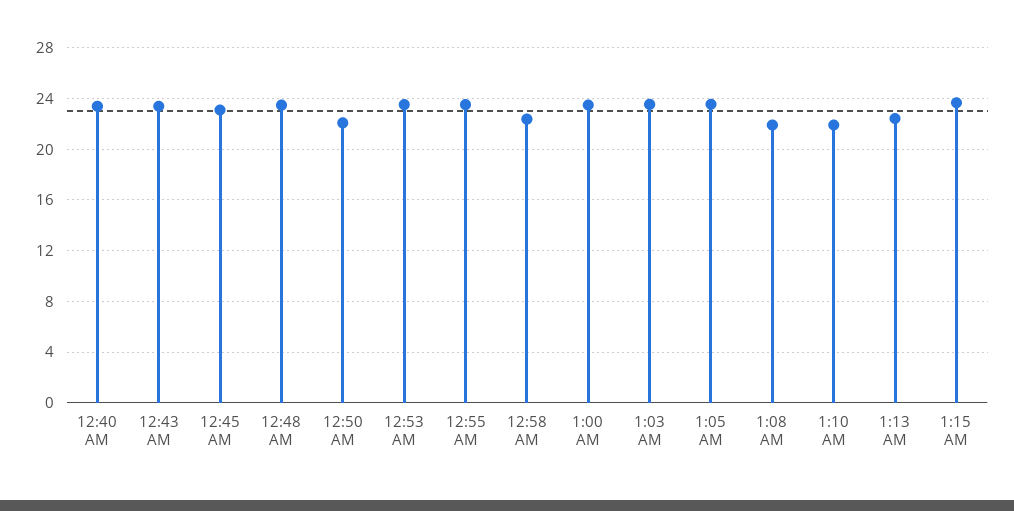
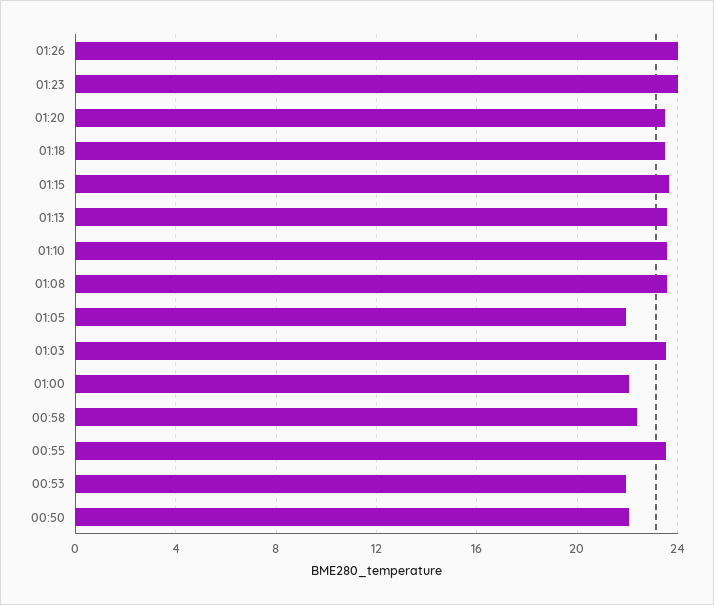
12:40 AM: 23.5 -> none
12:43 AM: 23.5 -> none
12:45 AM: 23 -> none
12:48 AM: 23.5 -> none
12:53 AM: 23.5 -> 22
1:00 AM: 23.5 -> 22
1:05 AM: 23.5 -> 22
1:08 AM: 22 -> 23.5
1:10 AM: 22 -> 23.5
1:13 AM: 22.5 -> 23.5
01:26: none -> 24
01:23: none -> 24
01:20: none -> 23.5
01:18: none -> 23.5

